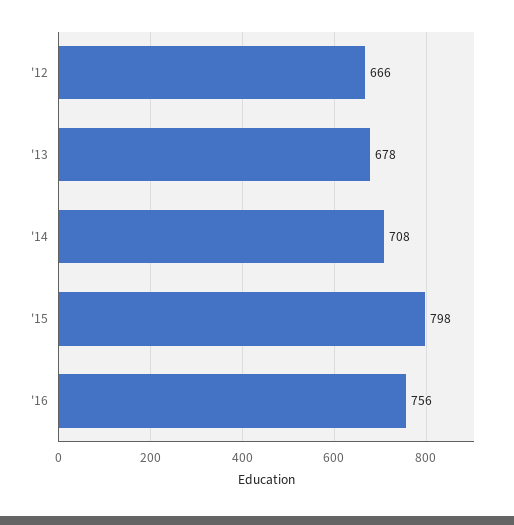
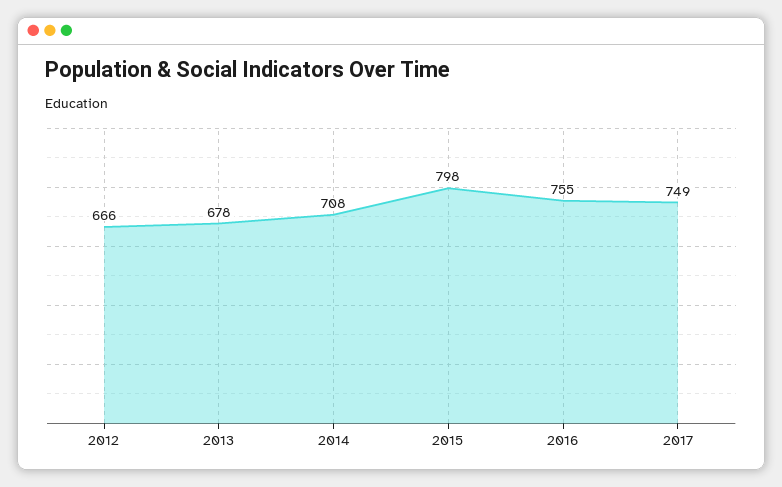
'16: 756 -> 755
2017: none -> 749

